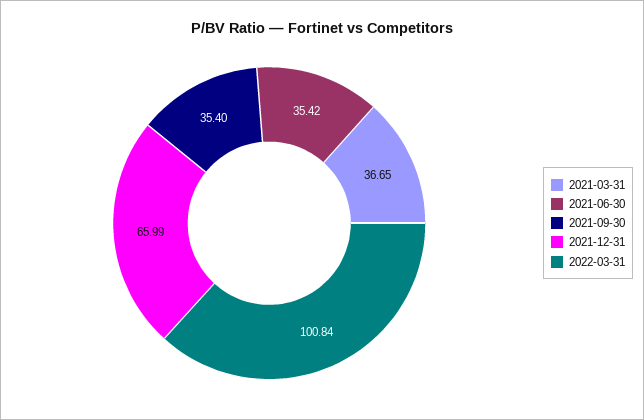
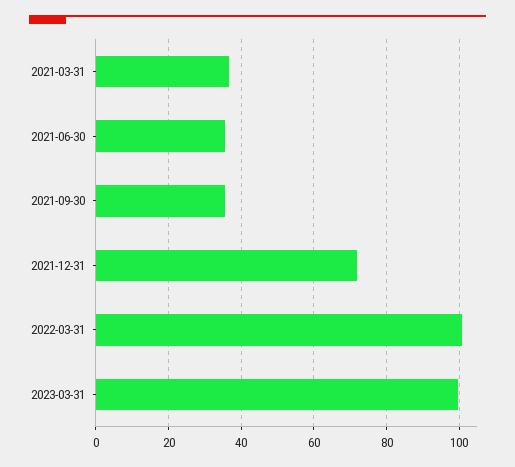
2021-12-31: 65.99 -> 72
2023-03-31: none -> 100

